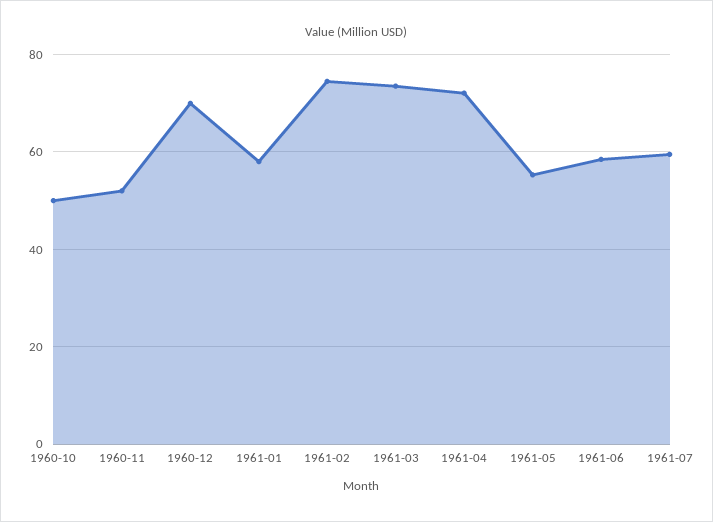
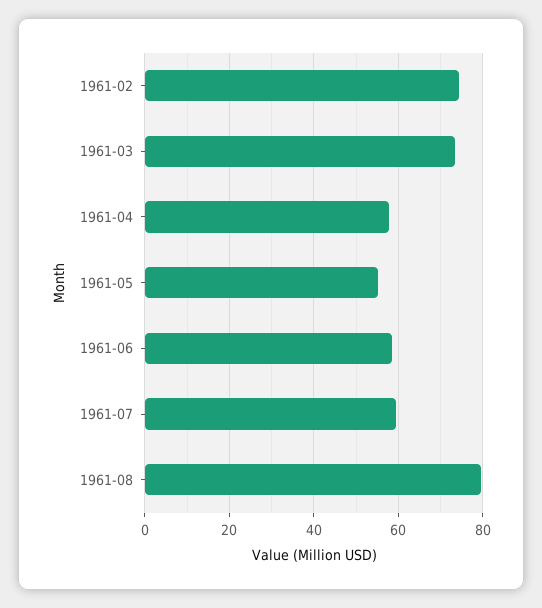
1960-10: 50 -> none
1960-11: 52 -> none
1960-12: 70 -> none
1961-01: 58 -> none
1961-04: 72 -> 58
1961-08: none -> 80

